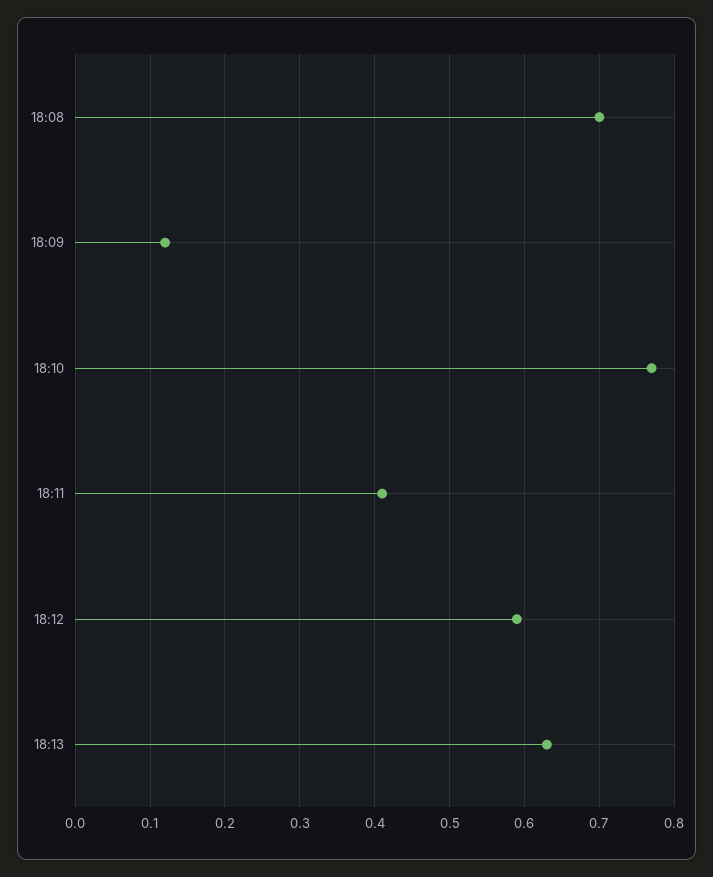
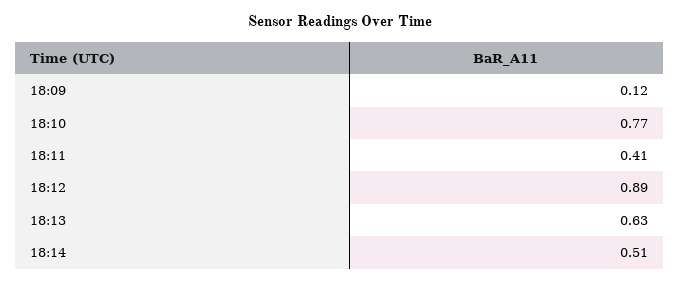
18:08: 0.7 -> none
18:12: 0.59 -> 0.89
18:14: none -> 0.51

